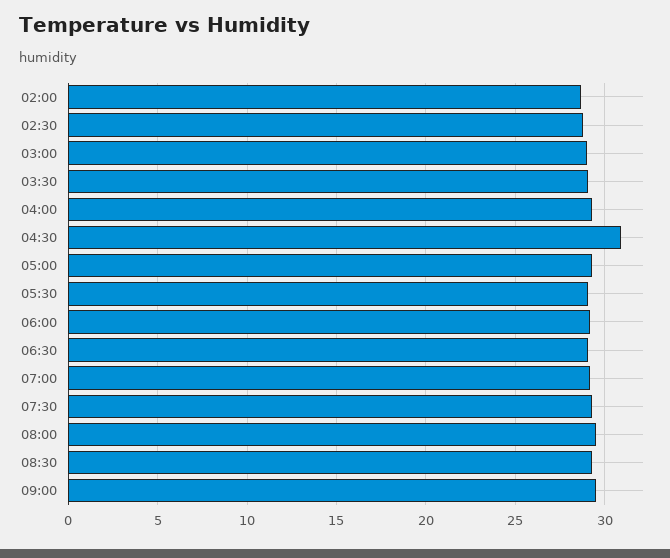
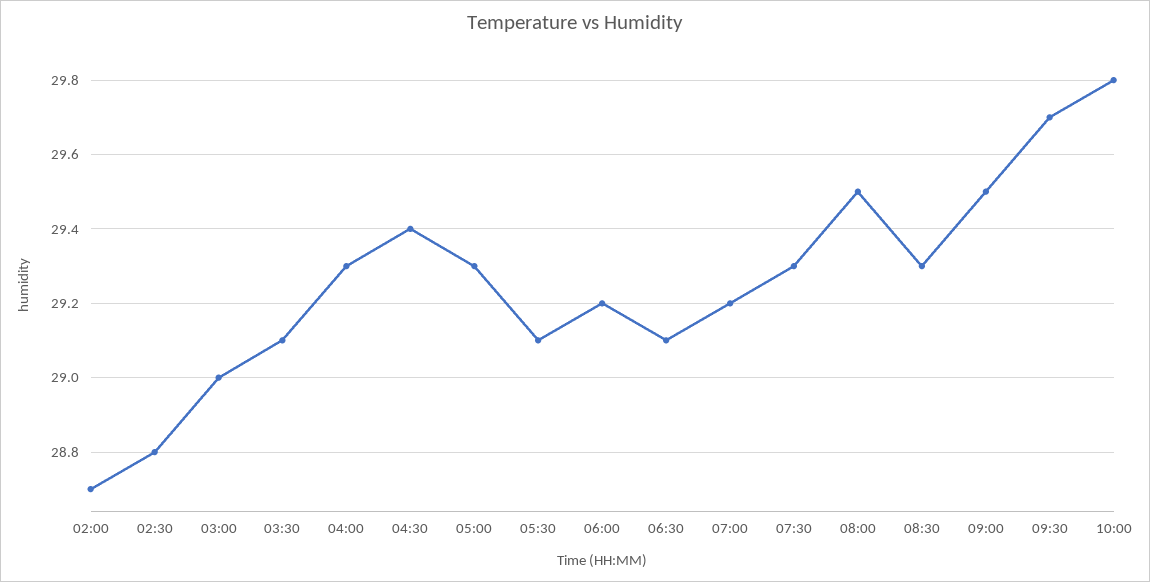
04:30: 31 -> 29.4
09:30: none -> 29.7
10:00: none -> 29.8

